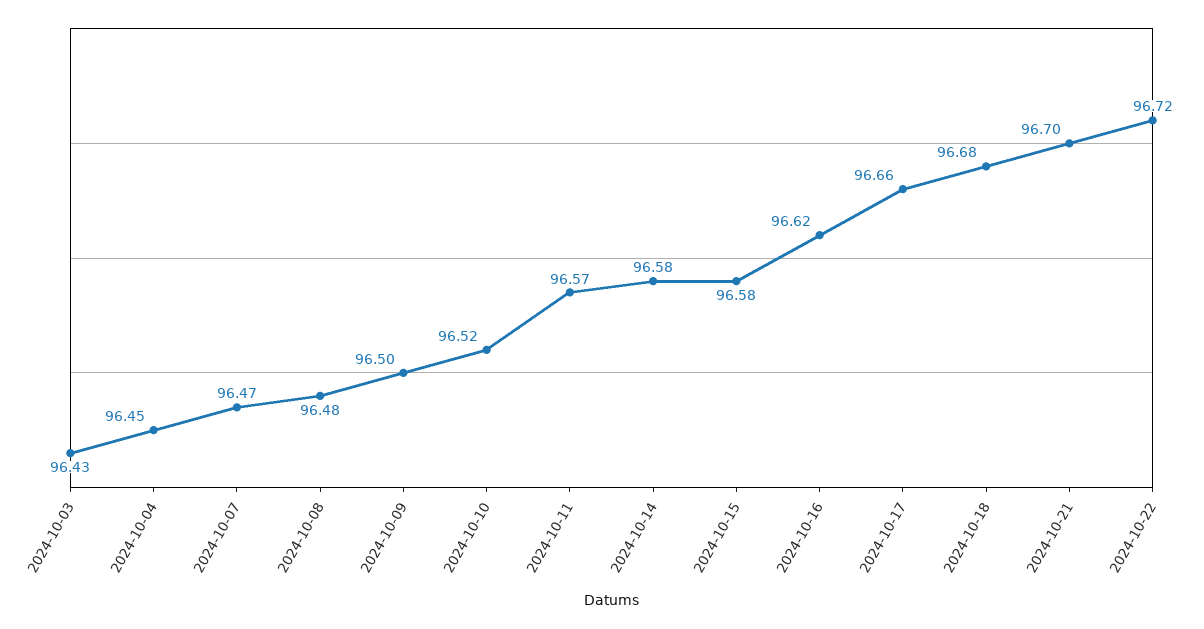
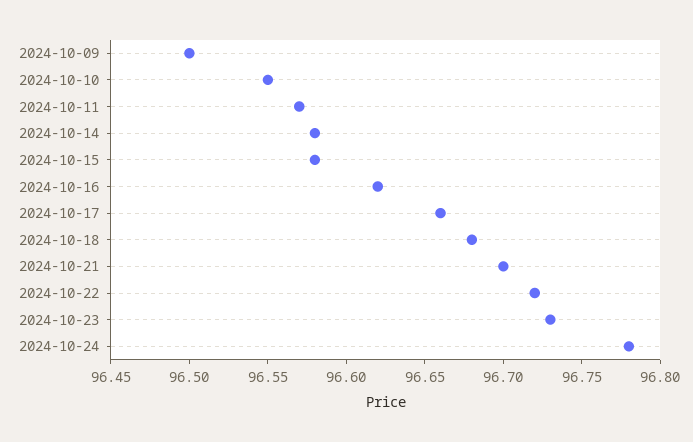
2024-10-03: 96.43 -> none
2024-10-04: 96.45 -> none
2024-10-07: 96.47 -> none
2024-10-08: 96.48 -> none
2024-10-10: 96.52 -> 96.55
2024-10-23: none -> 96.73
2024-10-24: none -> 96.78

